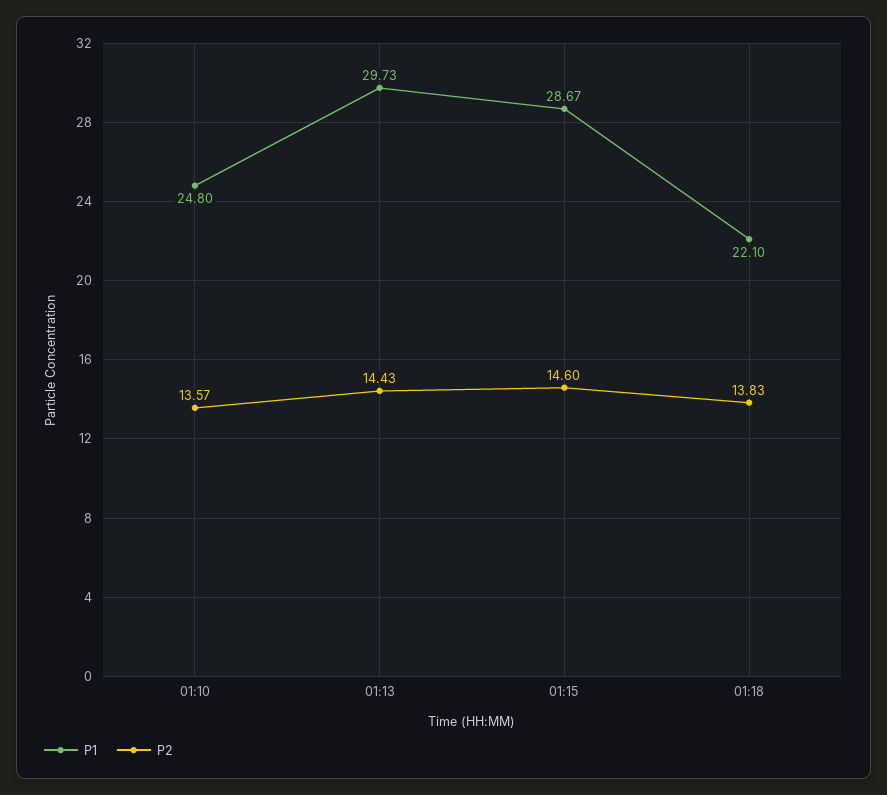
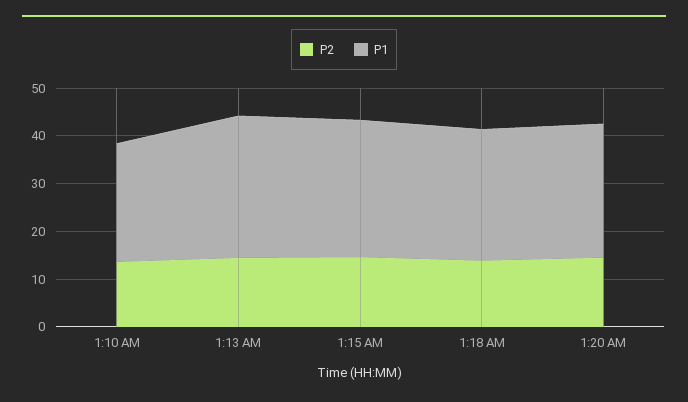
P1, 01:18: 22.1 -> 28
P2, 1:20 AM: none -> 14
P1, 1:20 AM: none -> 28

